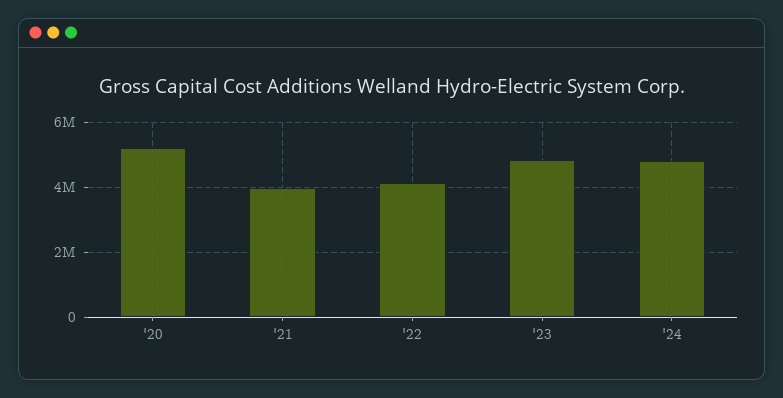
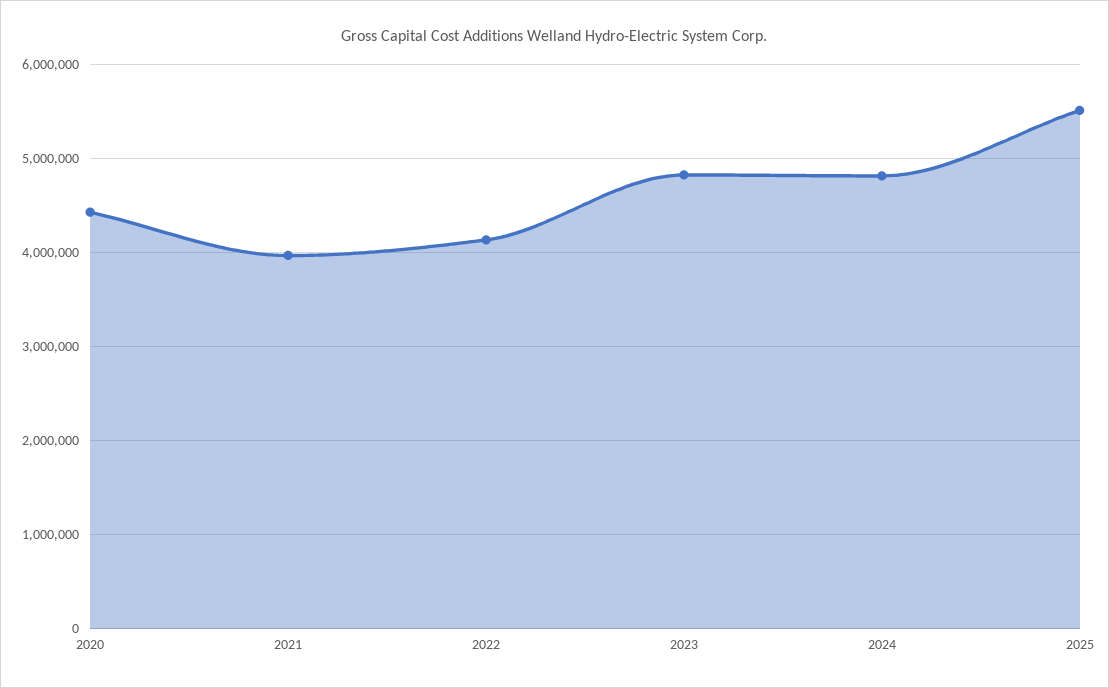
'20: 5200000 -> 4400000
2025: none -> 5500000

